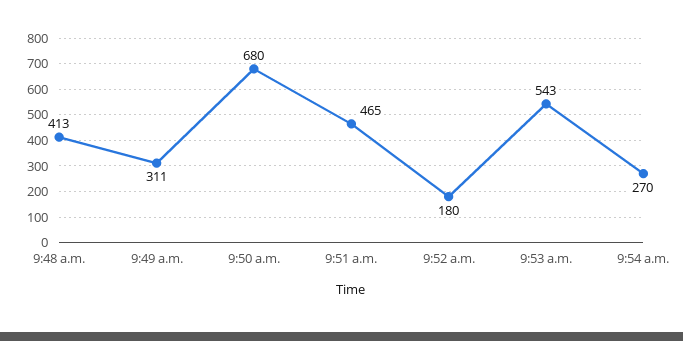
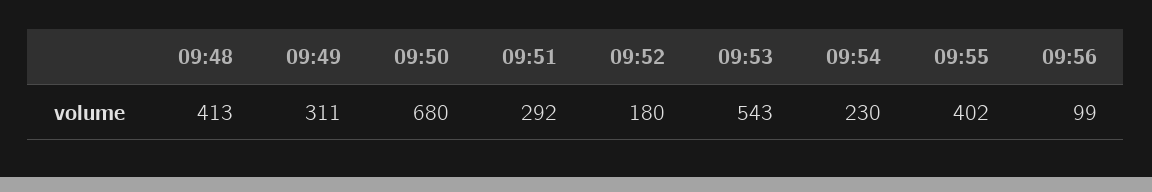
9:51 a.m.: 465 -> 292
9:54 a.m.: 270 -> 230
09:55: none -> 402
09:56: none -> 99

